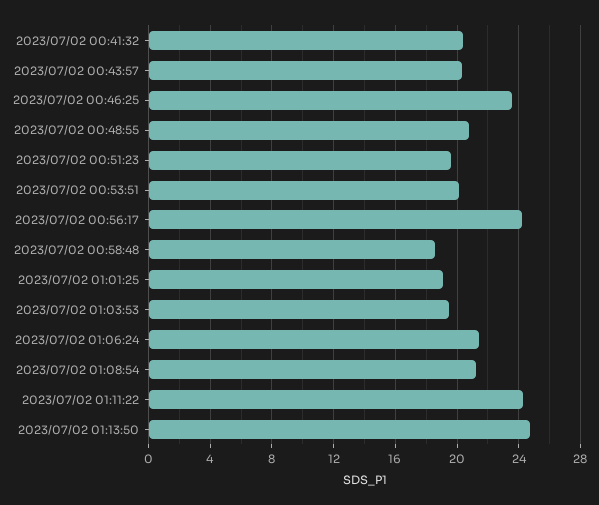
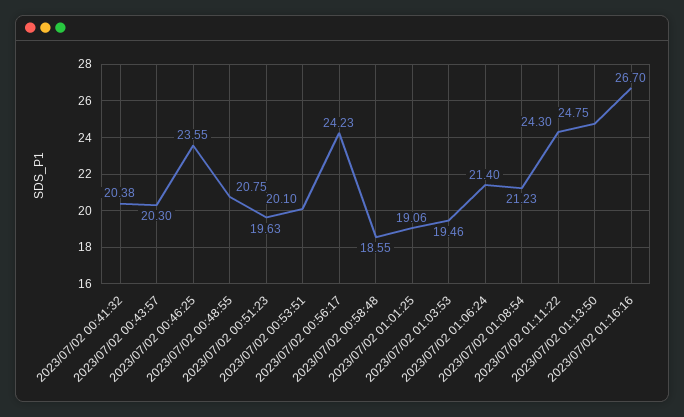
2023/07/02 01:16:16: none -> 26.7

